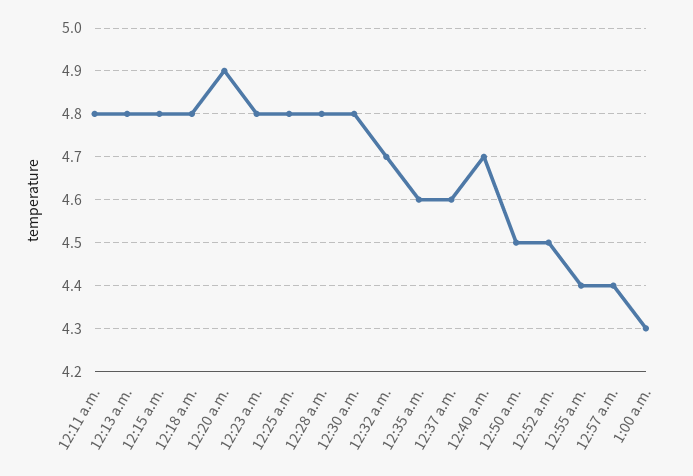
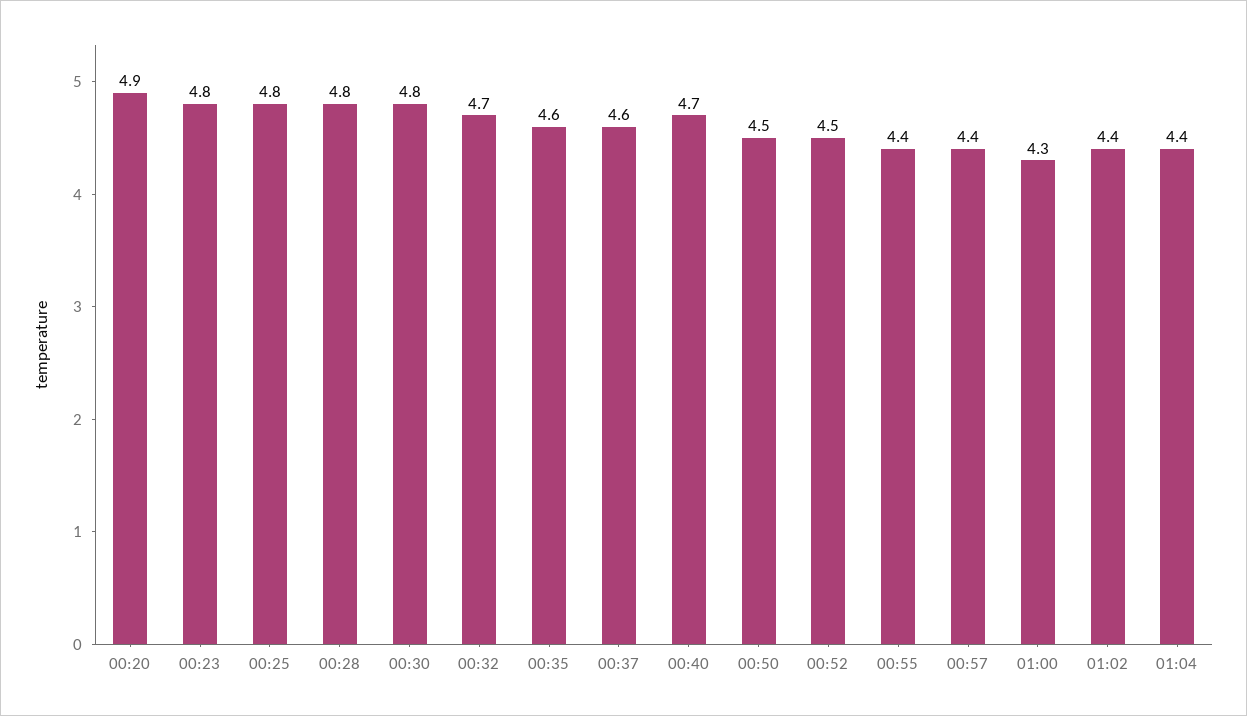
12:11 a.m.: 4.8 -> none
12:13 a.m.: 4.8 -> none
12:15 a.m.: 4.8 -> none
12:18 a.m.: 4.8 -> none
01:02: none -> 4.4
01:04: none -> 4.4

